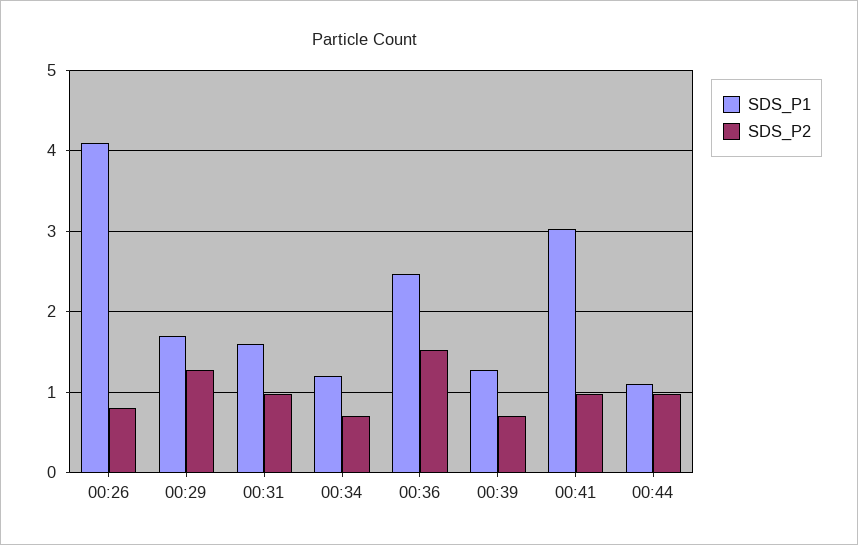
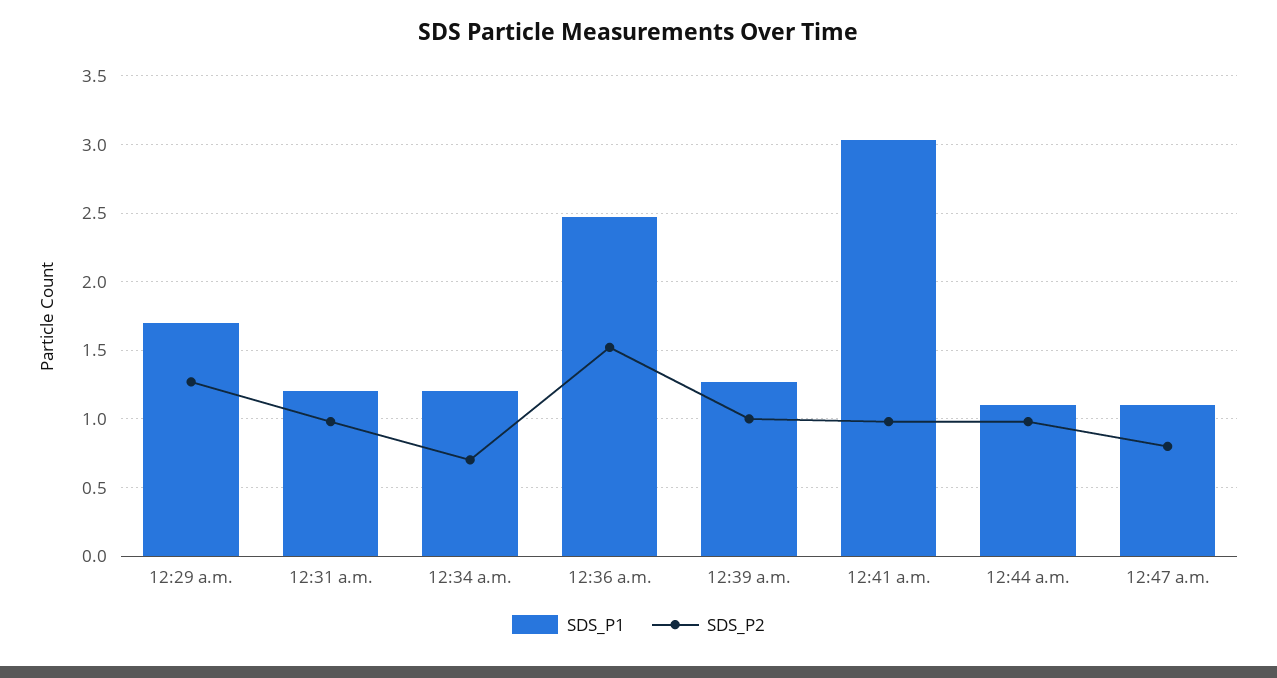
SDS_P1, 00:26: 4.1 -> none
SDS_P2, 00:26: 0.8 -> none
SDS_P1, 00:31: 1.6 -> 1.2
SDS_P2, 00:39: 0.7 -> 1
SDS_P1, 12:47 a.m.: none -> 1.1
SDS_P2, 12:47 a.m.: none -> 0.8

